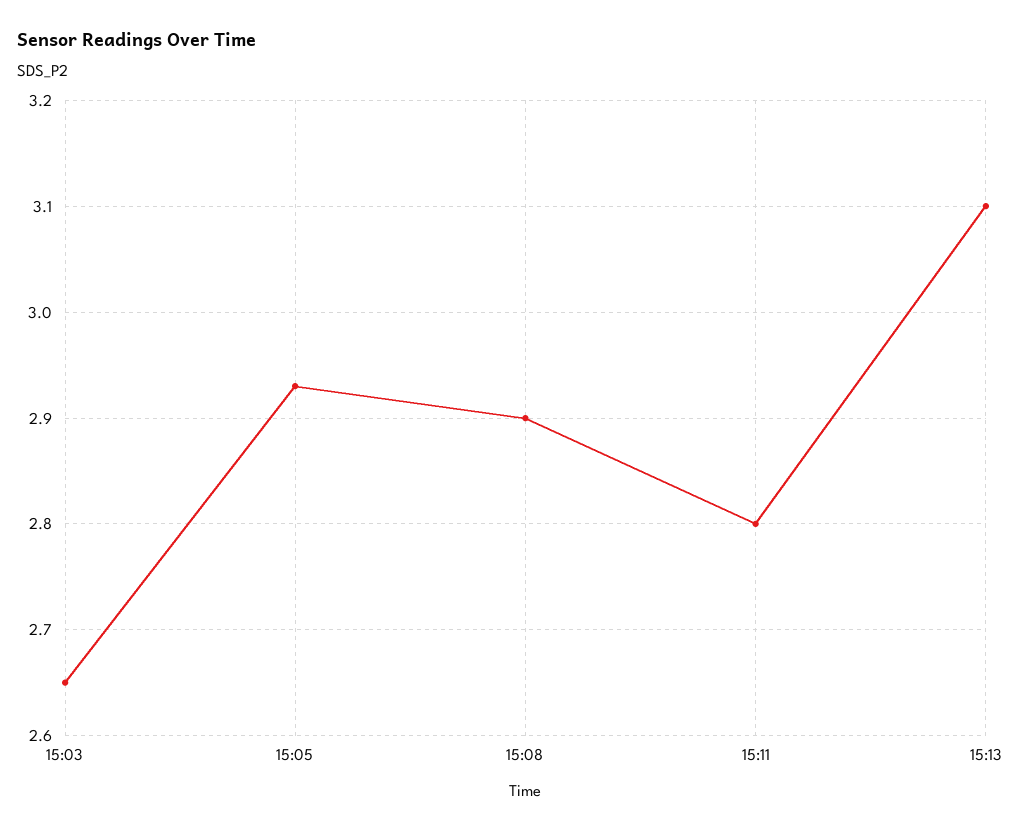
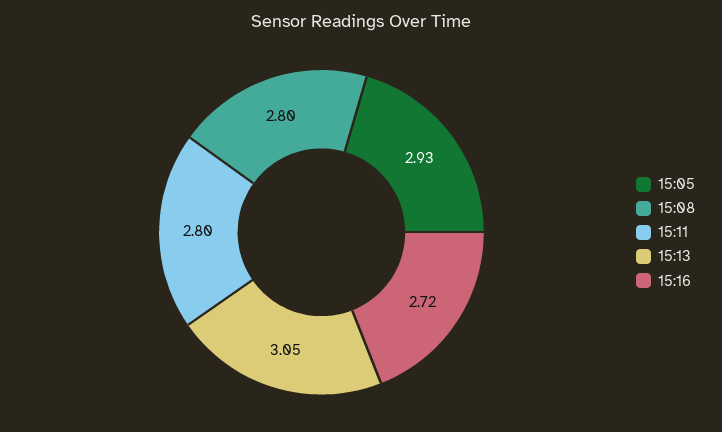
15:03: 2.65 -> none
15:08: 2.9 -> 2.8
15:13: 3.1 -> 3.05
15:16: none -> 2.72

